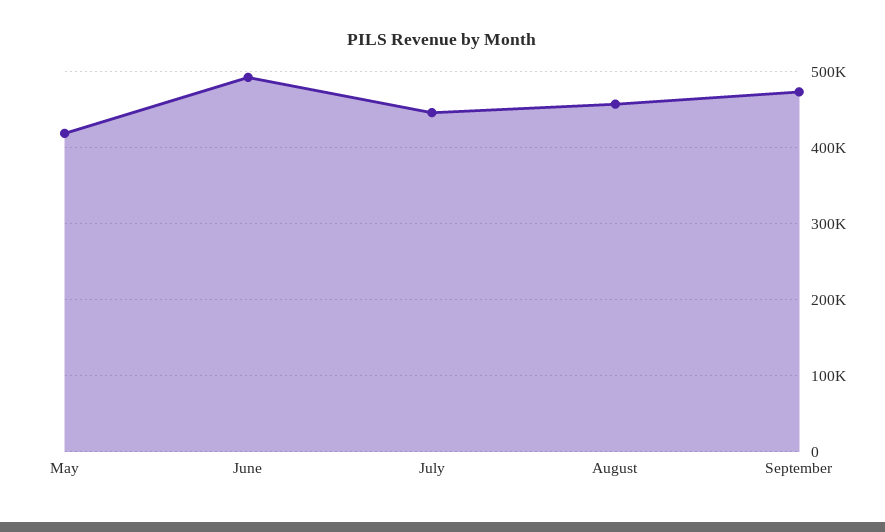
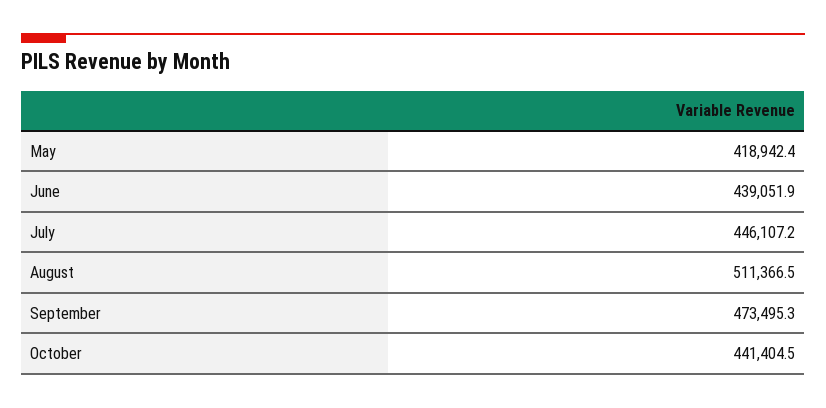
June: 490000 -> 439051.9
August: 460000 -> 511366.5
October: none -> 441404.5

